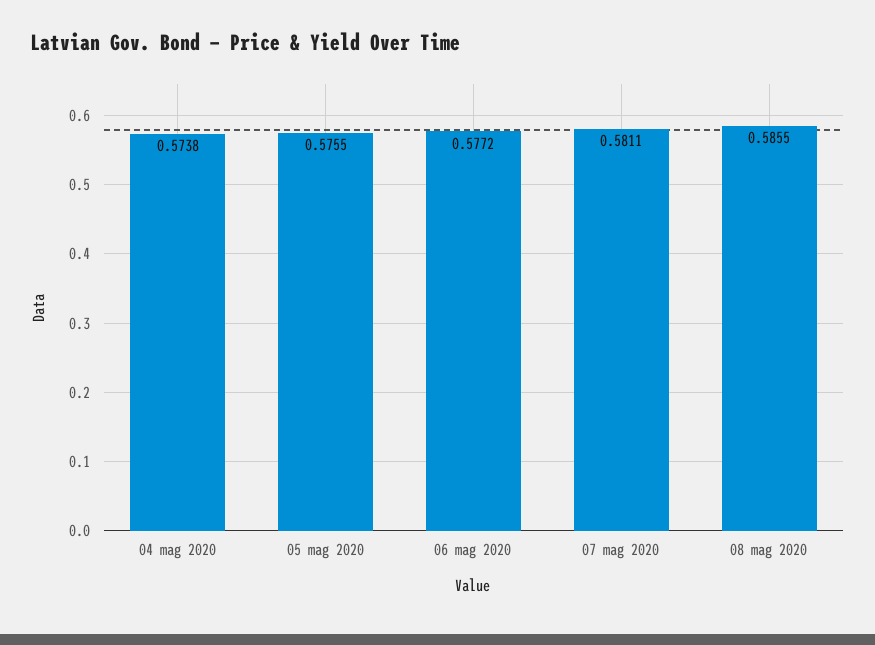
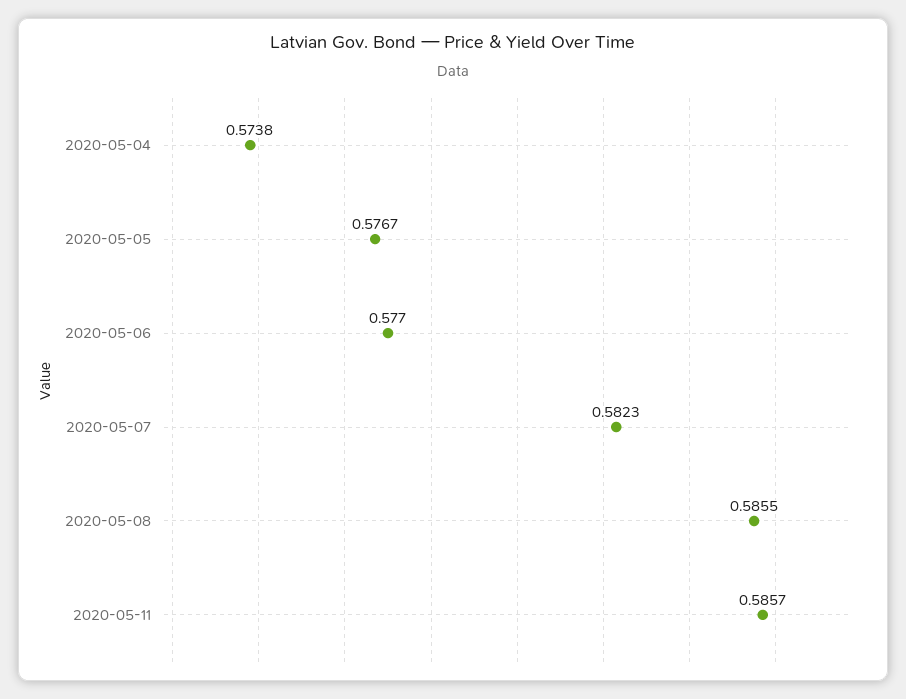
05 mag 2020: 0.5755 -> 0.5767
06 mag 2020: 0.5772 -> 0.577
07 mag 2020: 0.5811 -> 0.5823
2020-05-11: none -> 0.5857

